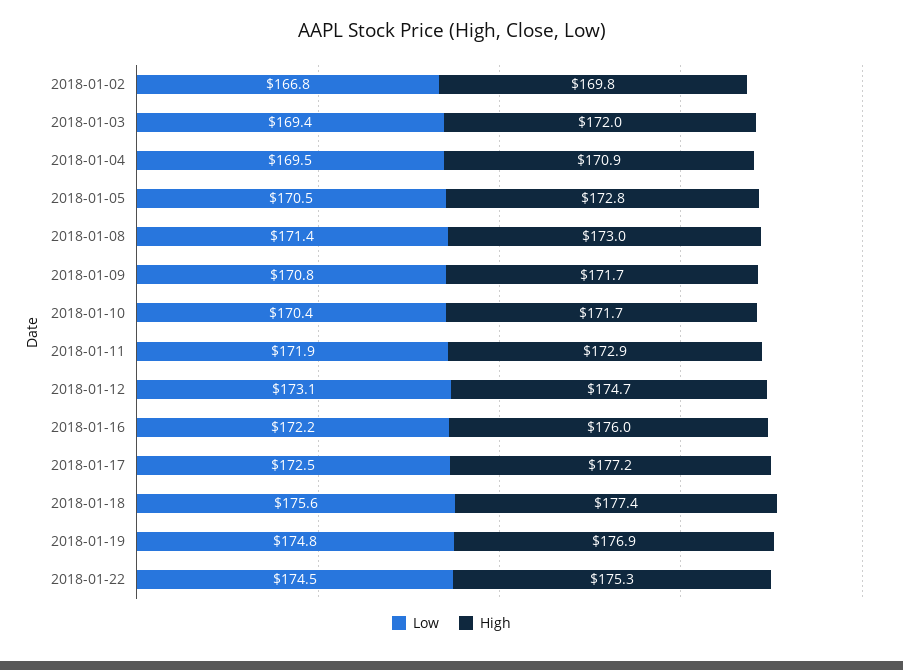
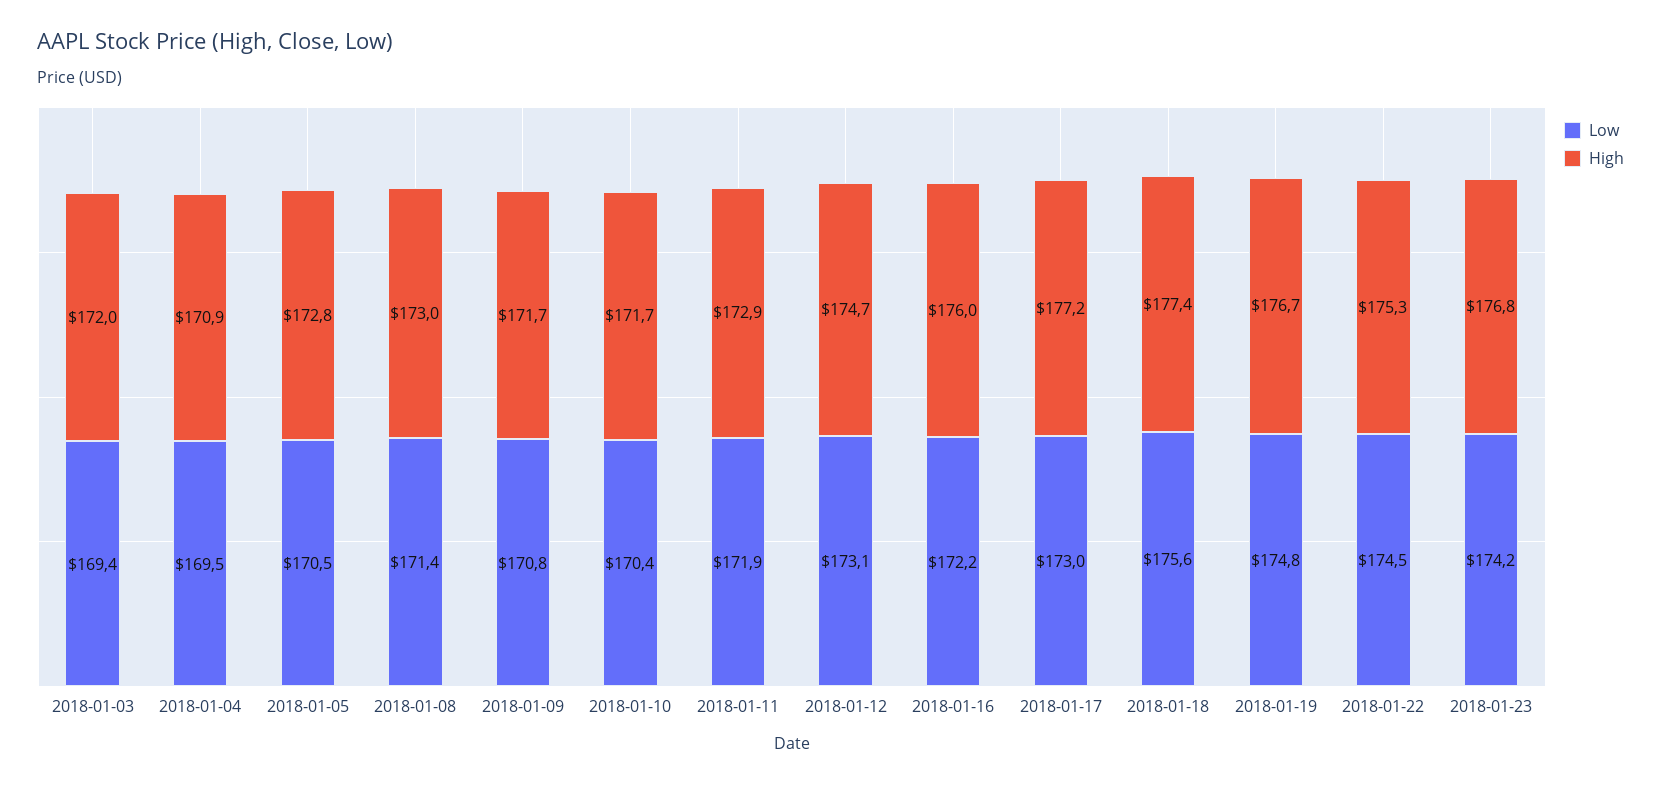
Low, 2018-01-02: 166.8 -> none
High, 2018-01-02: 169.8 -> none
Low, 2018-01-17: 172.5 -> 173
High, 2018-01-19: 176.9 -> 176.7
Low, 2018-01-23: none -> 174.2
High, 2018-01-23: none -> 176.8

